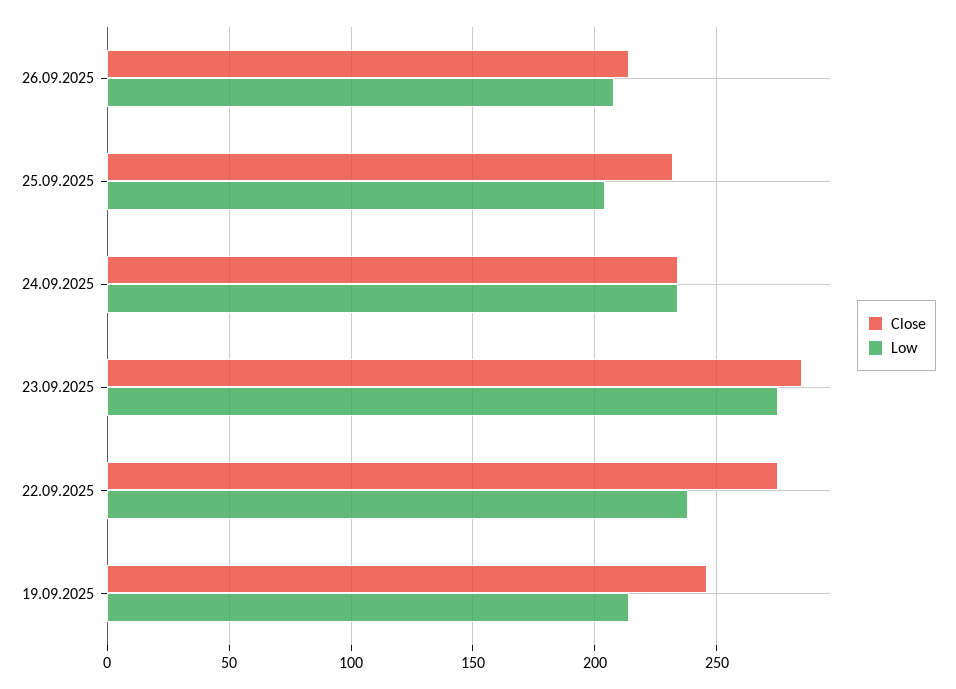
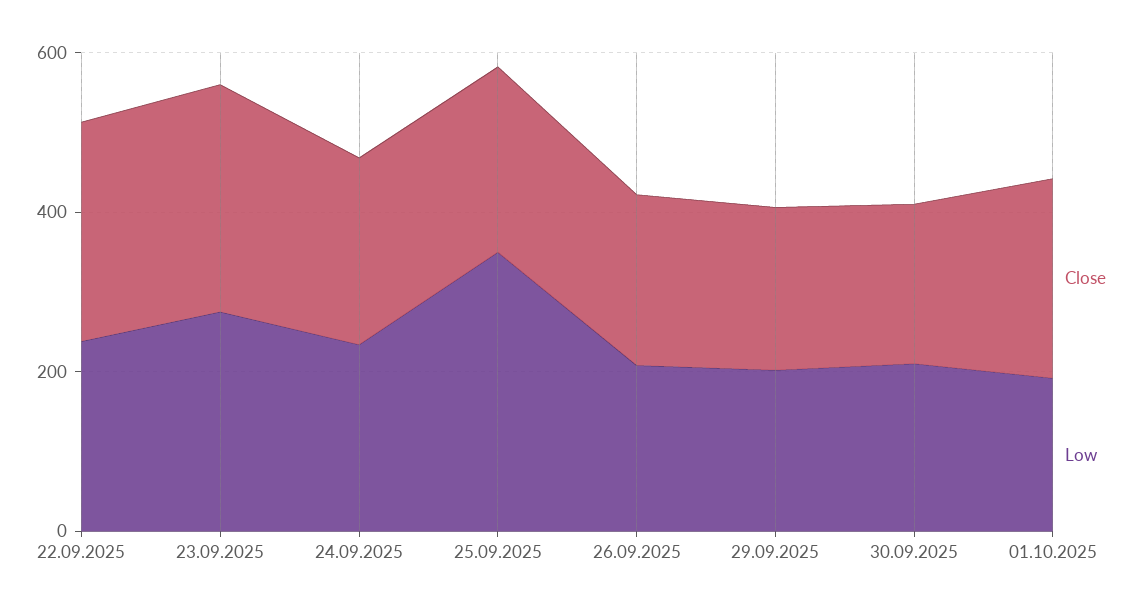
Low, 25.09.2025: 205 -> 350
Close, 19.09.2025: 245 -> none
Low, 19.09.2025: 215 -> none
Close, 29.09.2025: none -> 200
Low, 29.09.2025: none -> 200
Close, 30.09.2025: none -> 200
Low, 30.09.2025: none -> 200
Close, 01.10.2025: none -> 250
Low, 01.10.2025: none -> 200

